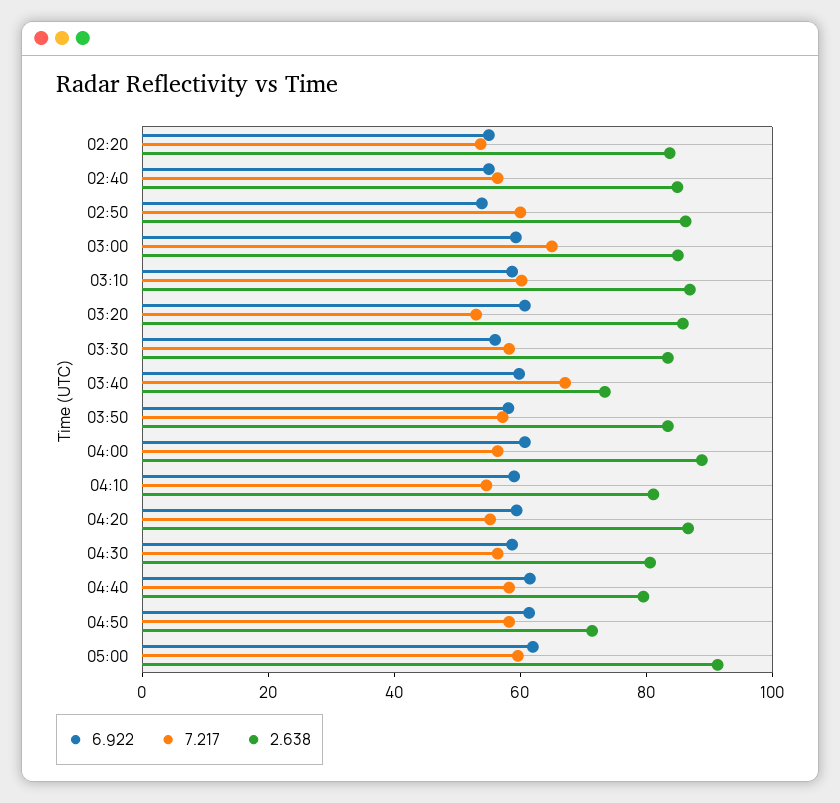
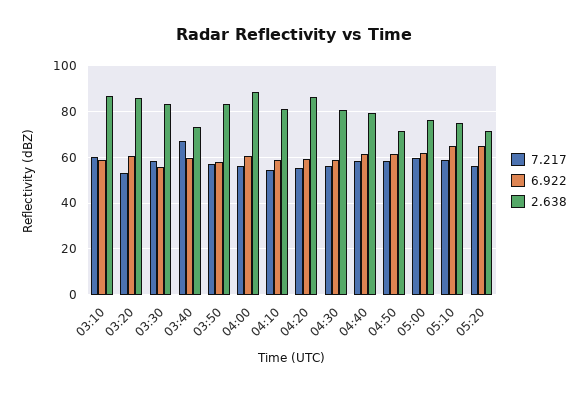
6.922, 02:20: 55 -> none
7.217, 02:20: 55 -> none
2.638, 02:20: 85 -> none
6.922, 02:40: 55 -> none
7.217, 02:40: 55 -> none
2.638, 02:40: 85 -> none
6.922, 02:50: 55 -> none
7.217, 02:50: 60 -> none
2.638, 02:50: 85 -> none
6.922, 03:00: 60 -> none
7.217, 03:00: 65 -> none
2.638, 03:00: 85 -> none
2.638, 05:00: 90 -> 75
7.217, 05:10: none -> 60
6.922, 05:10: none -> 65
2.638, 05:10: none -> 75
7.217, 05:20: none -> 55
6.922, 05:20: none -> 65
2.638, 05:20: none -> 70

